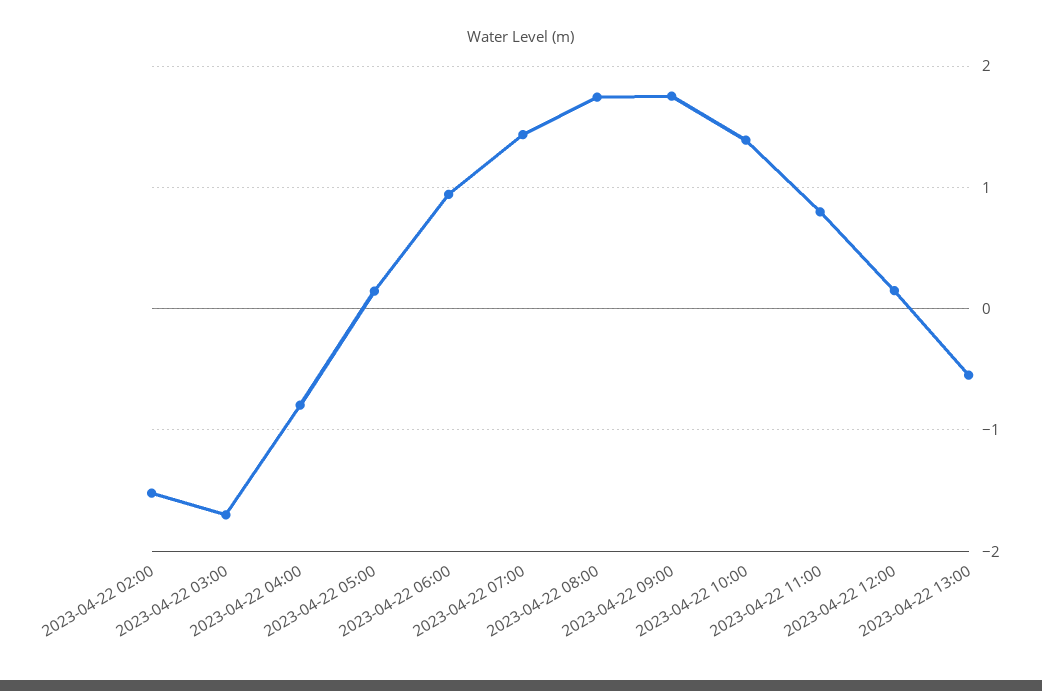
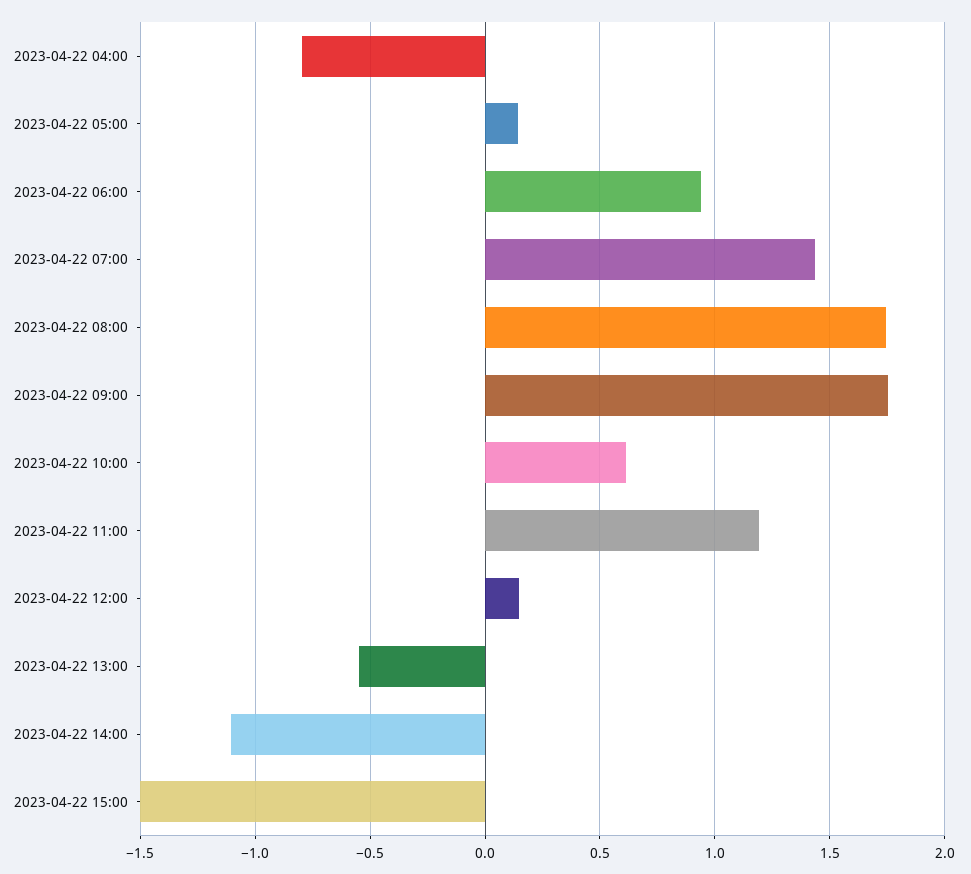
2023-04-22 02:00: -1.5 -> none
2023-04-22 03:00: -1.7 -> none
2023-04-22 10:00: 1.4 -> 0.6
2023-04-22 11:00: 0.8 -> 1.2
2023-04-22 14:00: none -> -1.1
2023-04-22 15:00: none -> -1.5

